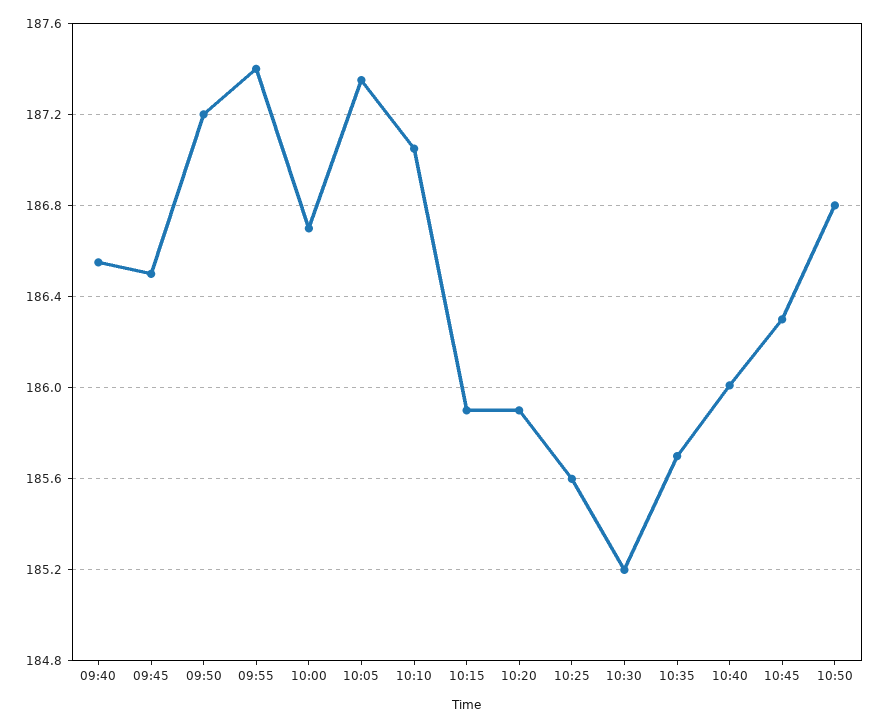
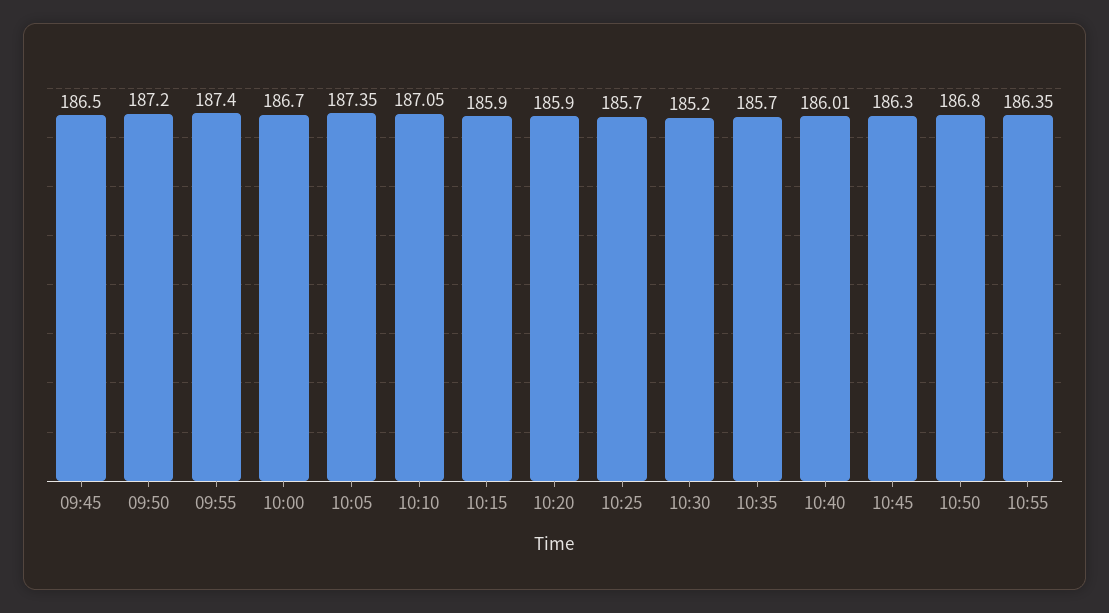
09:40: 186.55 -> none
10:25: 185.6 -> 185.7
10:55: none -> 186.35

